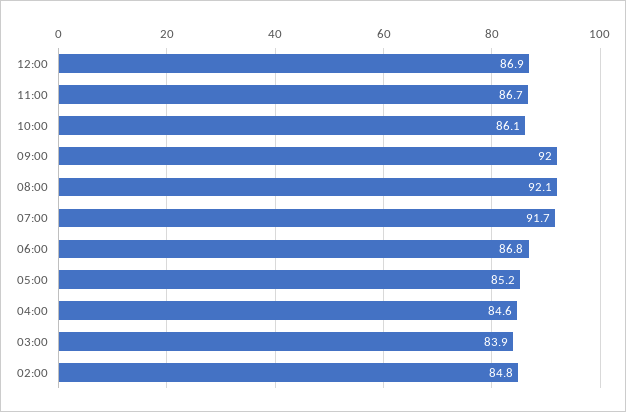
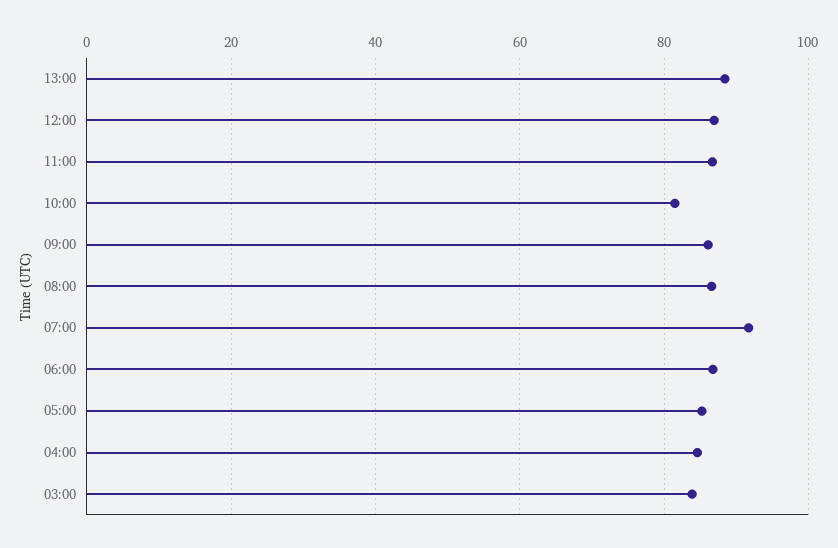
10:00: 86.1 -> 82
09:00: 92 -> 86
08:00: 92.1 -> 86
02:00: 84.8 -> none
13:00: none -> 88

